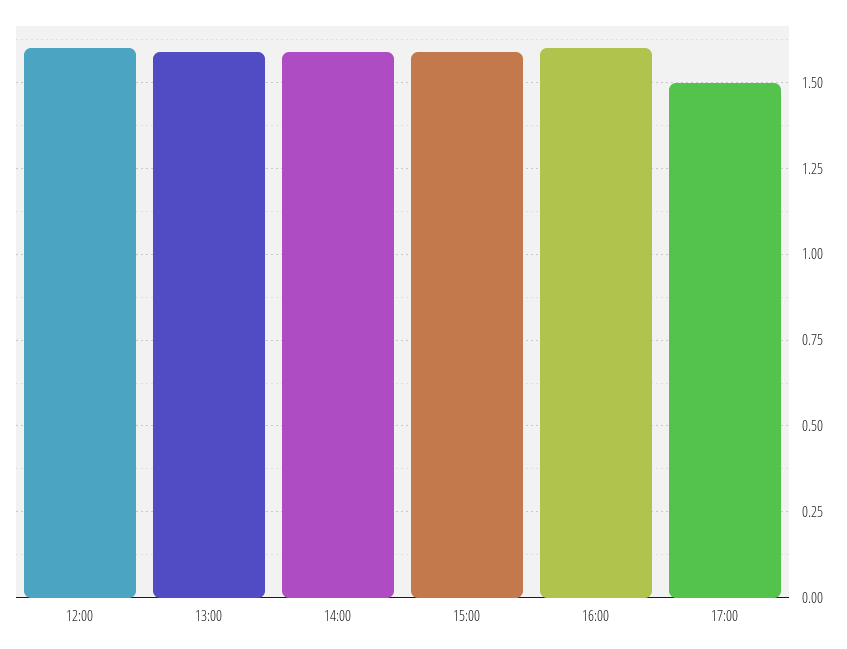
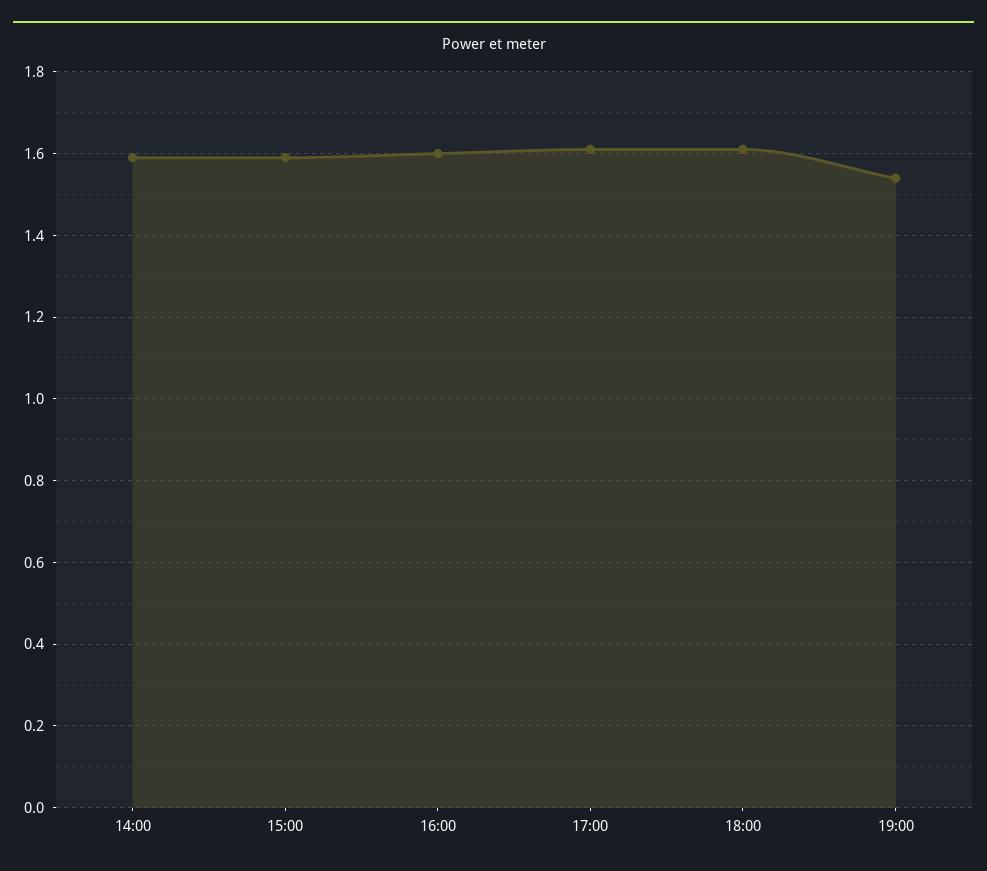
12:00: 1.6 -> none
13:00: 1.6 -> none
17:00: 1.5 -> 1.6
18:00: none -> 1.6
19:00: none -> 1.55

